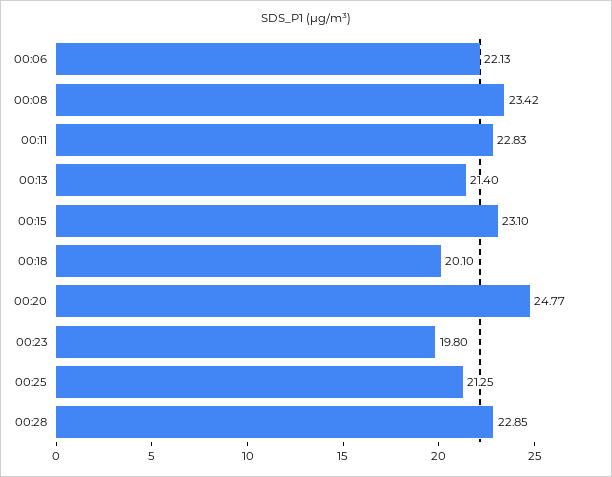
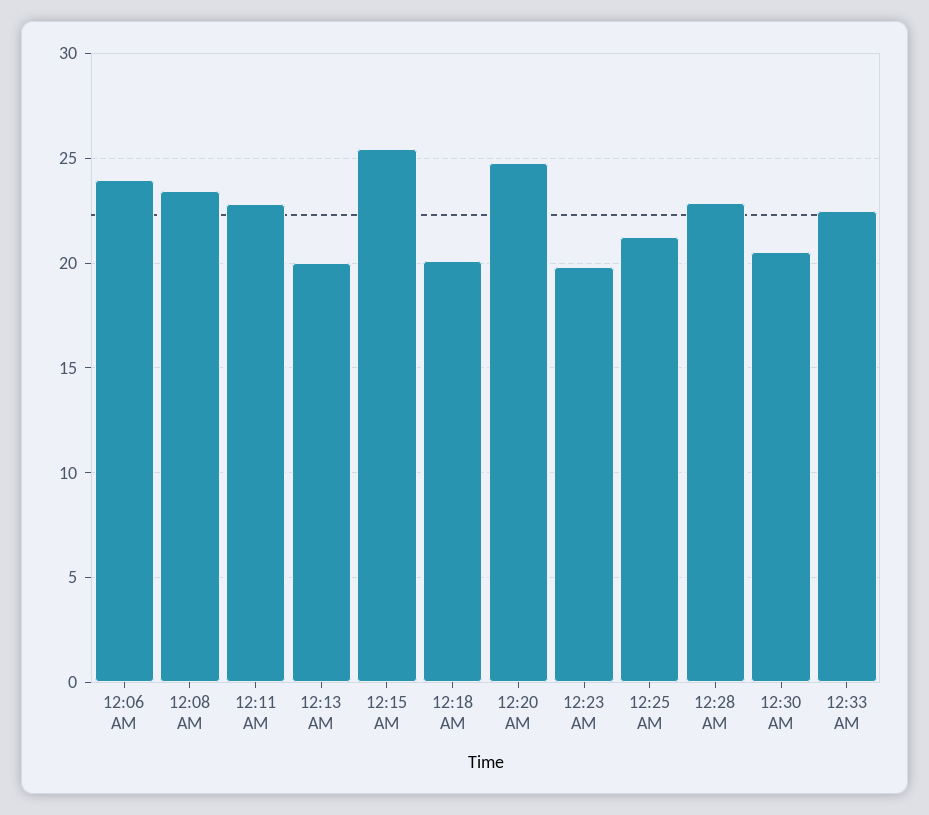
00:06: 22.13 -> 24
00:13: 21.4 -> 20
00:15: 23.1 -> 25.5
12:30 AM: none -> 20.5
12:33 AM: none -> 22.5

